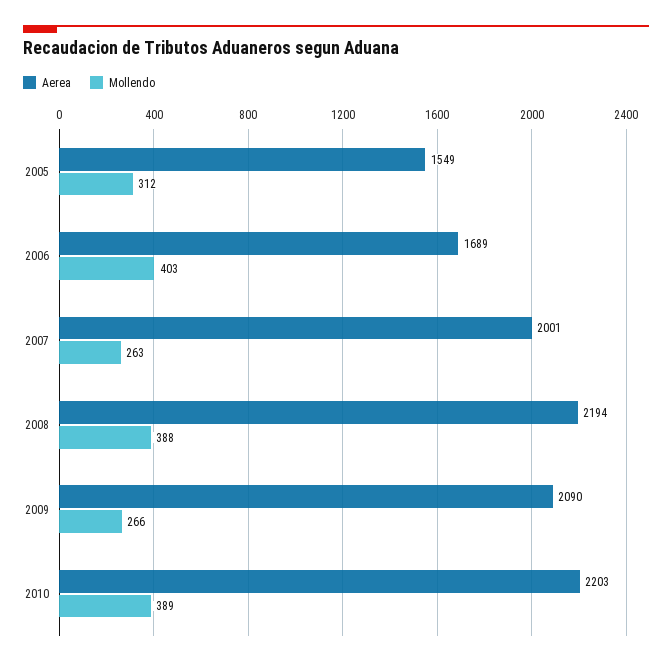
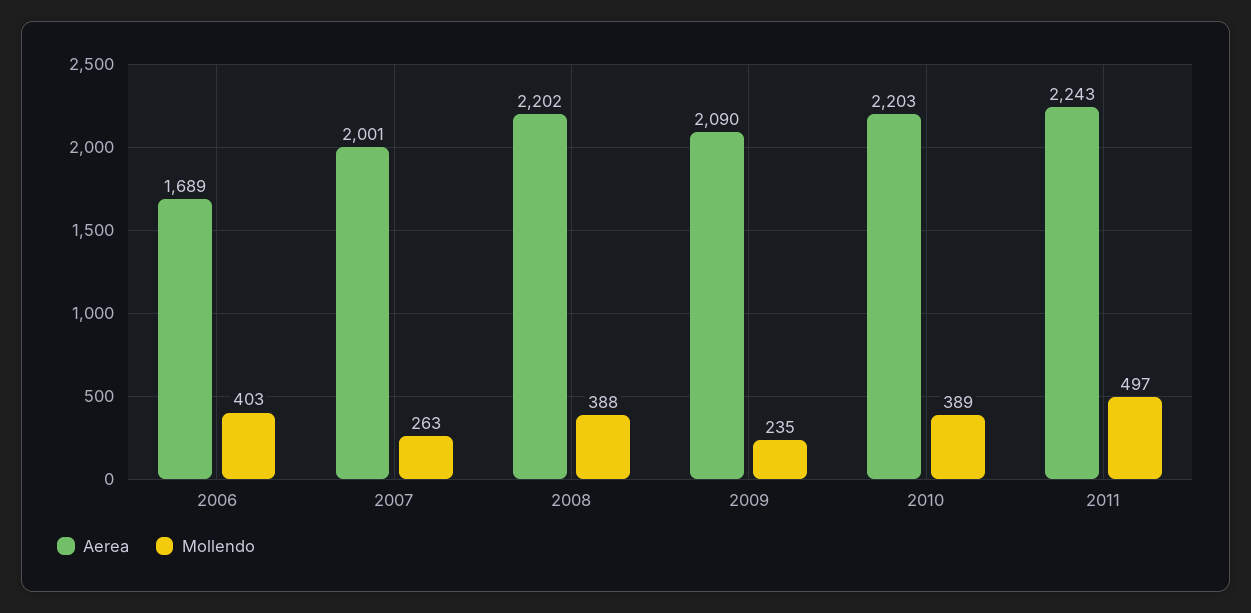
Aerea, 2005: 1549 -> none
Mollendo, 2005: 312 -> none
Aerea, 2008: 2194 -> 2202
Mollendo, 2009: 266 -> 235
Aerea, 2011: none -> 2243
Mollendo, 2011: none -> 497

